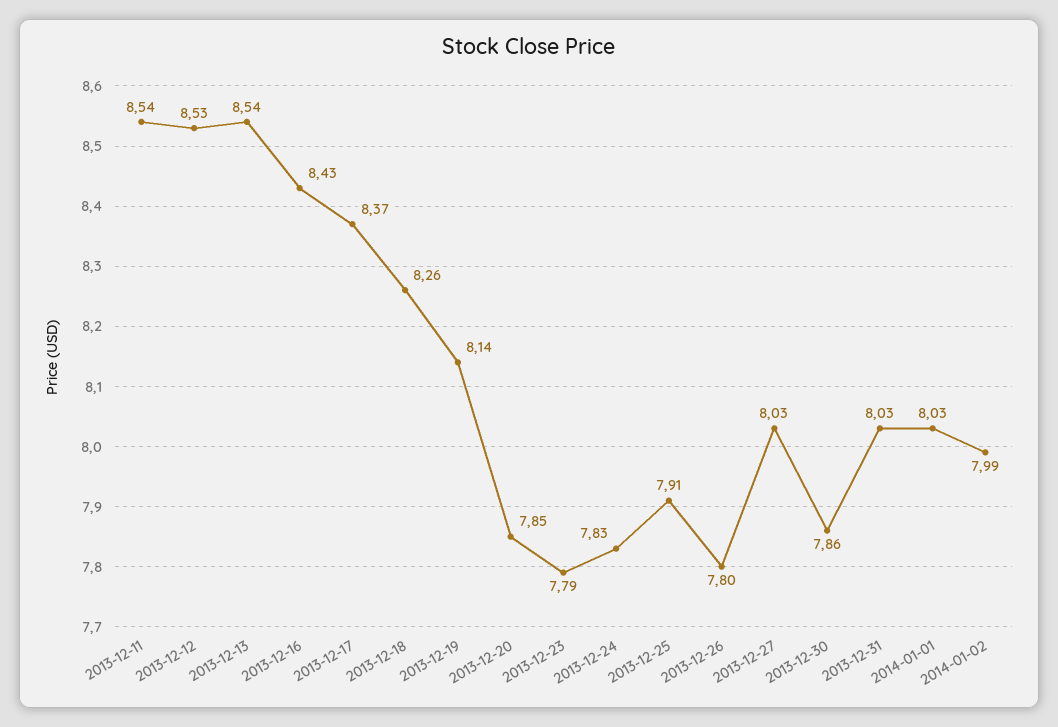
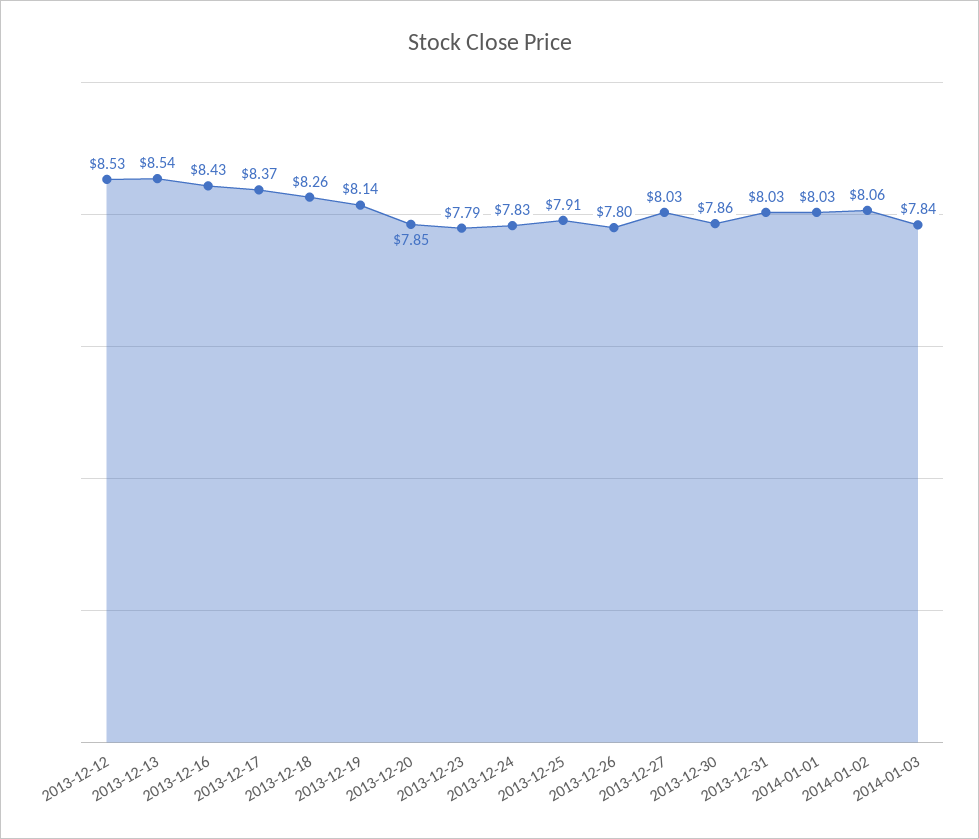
2013-12-11: 8.54 -> none
2014-01-02: 7.99 -> 8.06
2014-01-03: none -> 7.84

